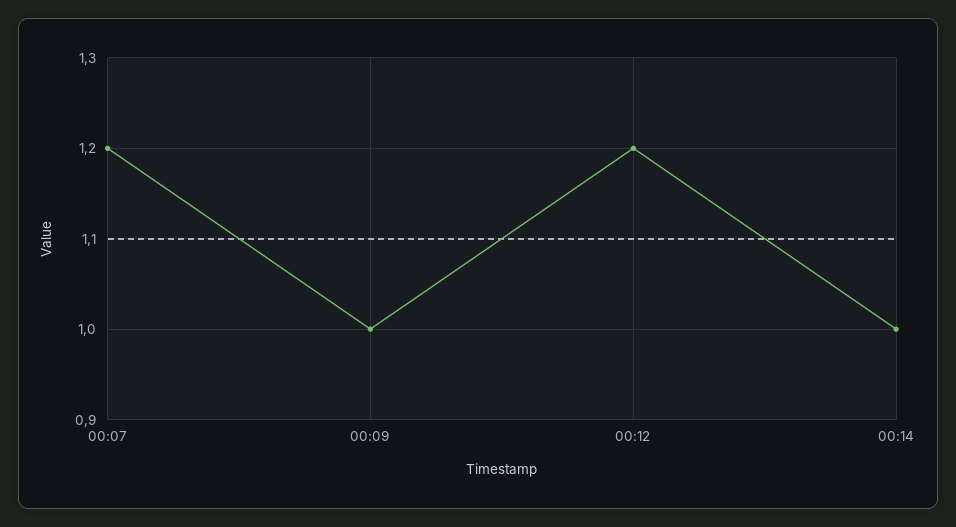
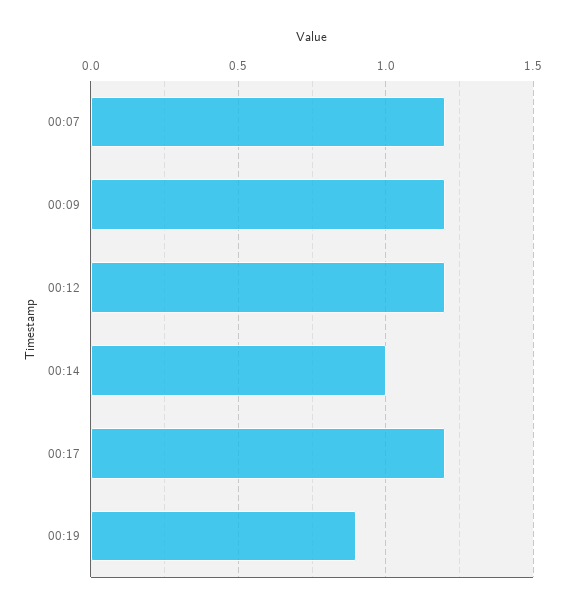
00:09: 1 -> 1.2
00:17: none -> 1.2
00:19: none -> 0.9

